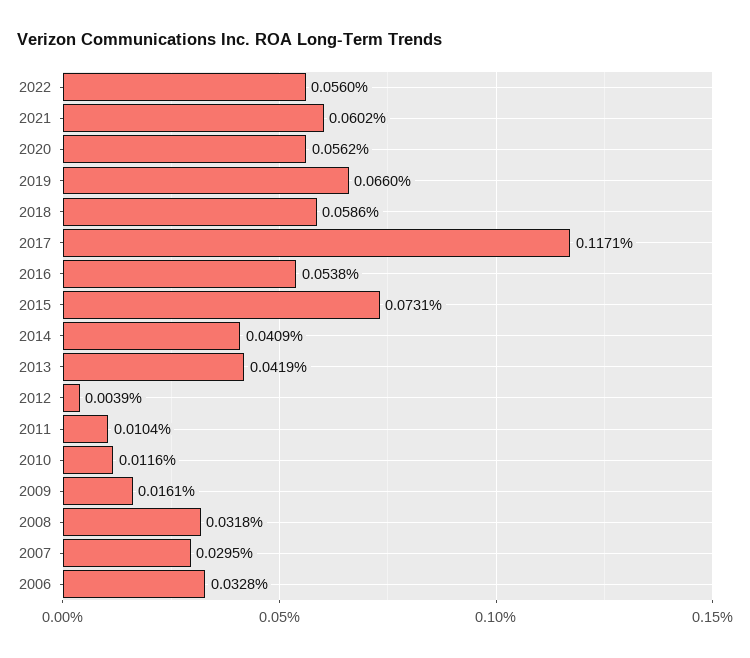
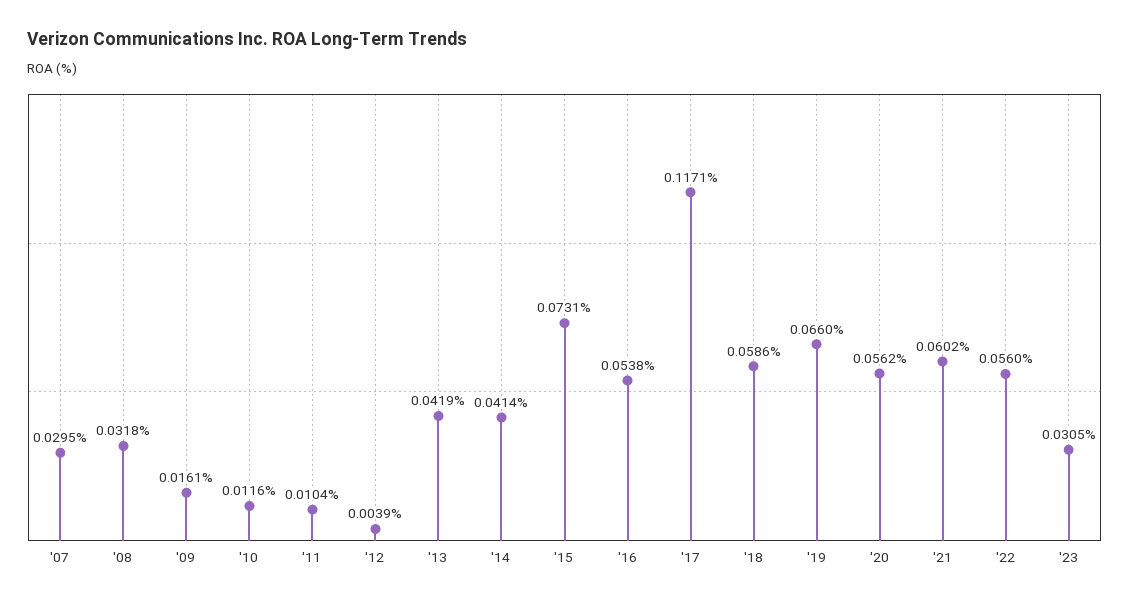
2014: 0.0409 -> 0.0414
2006: 0.0328 -> none
'23: none -> 0.0305

